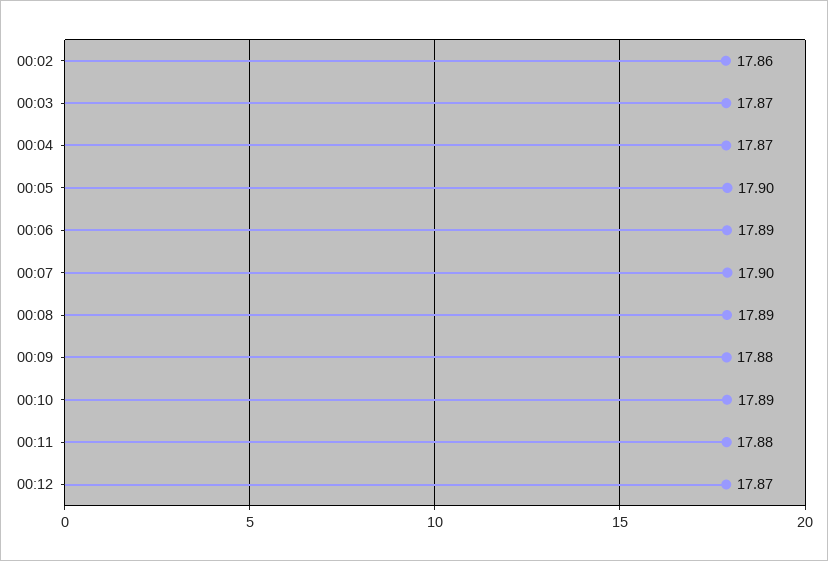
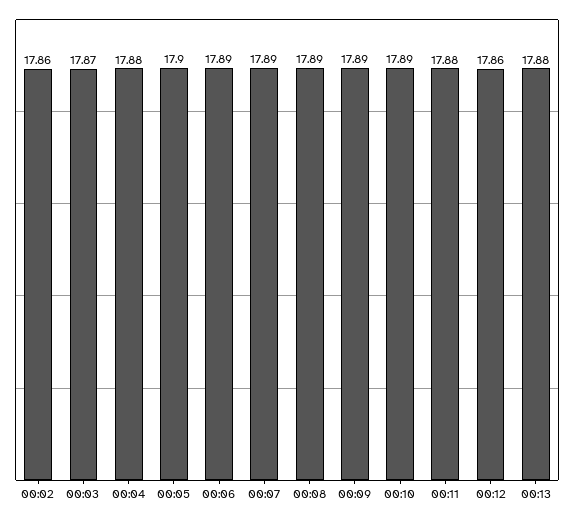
00:04: 17.87 -> 17.88
00:07: 17.9 -> 17.89
00:09: 17.88 -> 17.89
00:12: 17.87 -> 17.86
00:13: none -> 17.88

